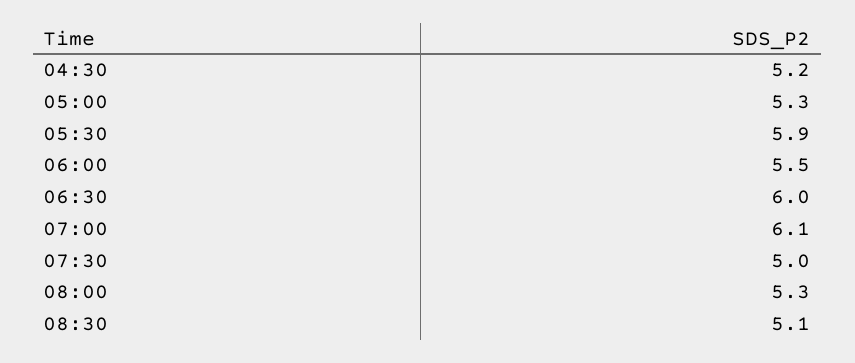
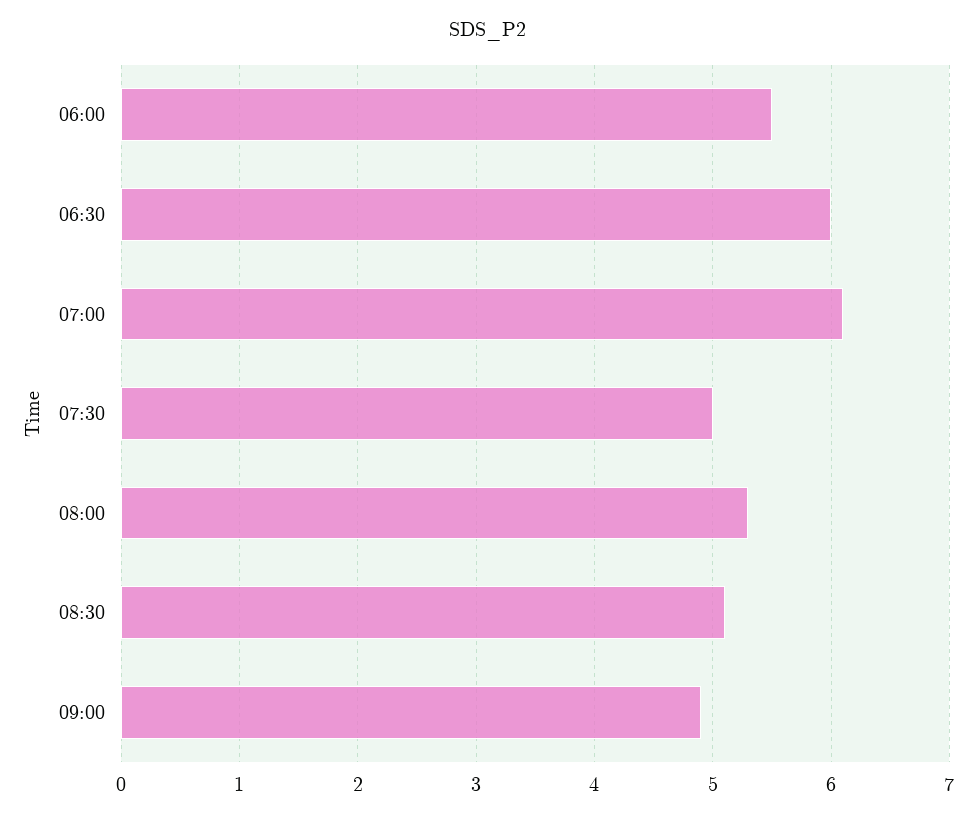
04:30: 5.2 -> none
05:00: 5.3 -> none
05:30: 5.9 -> none
09:00: none -> 4.9

